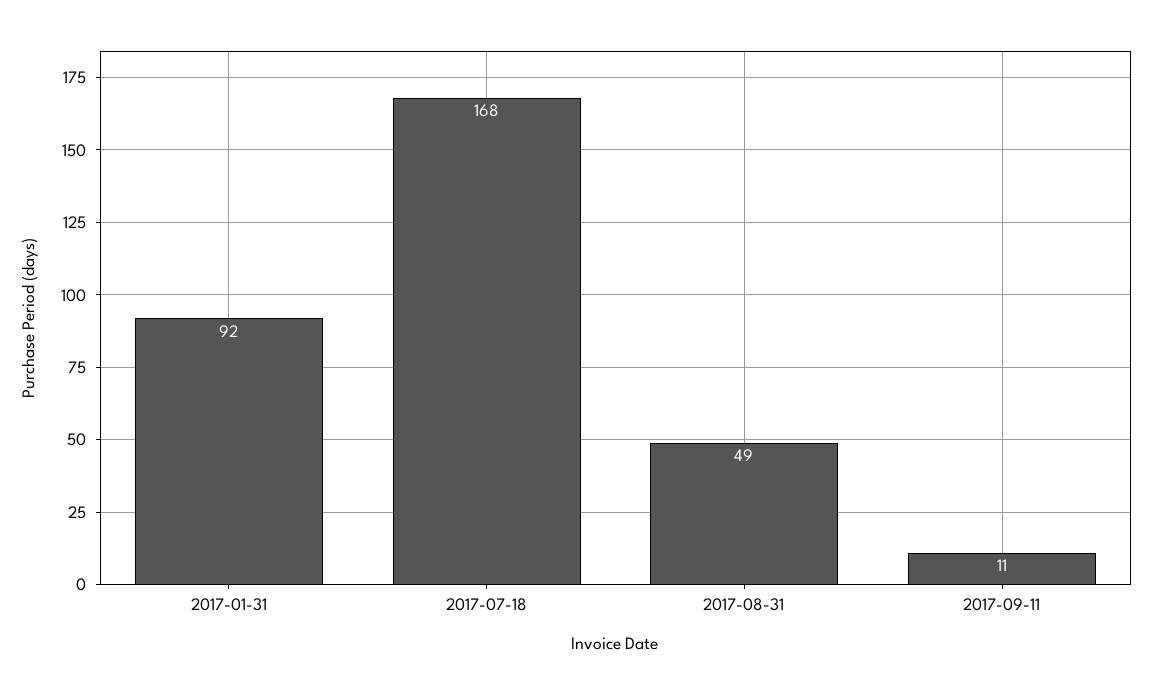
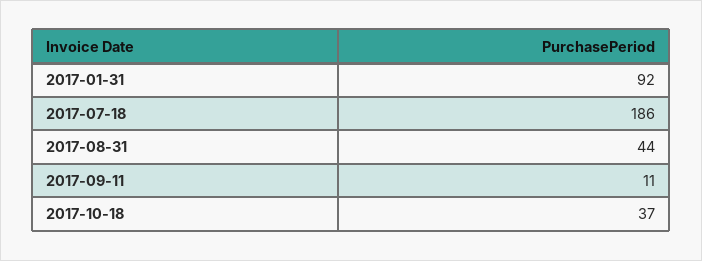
2017-07-18: 168 -> 186
2017-08-31: 49 -> 44
2017-10-18: none -> 37

